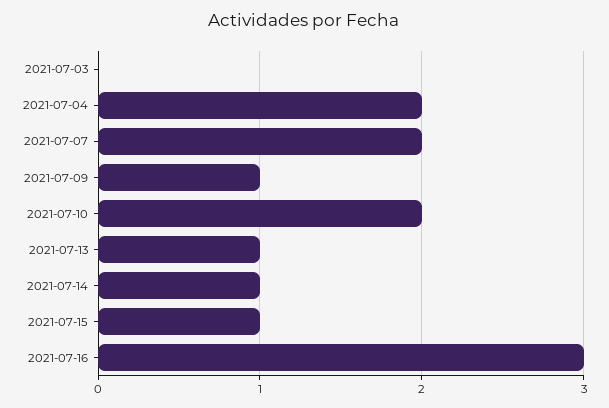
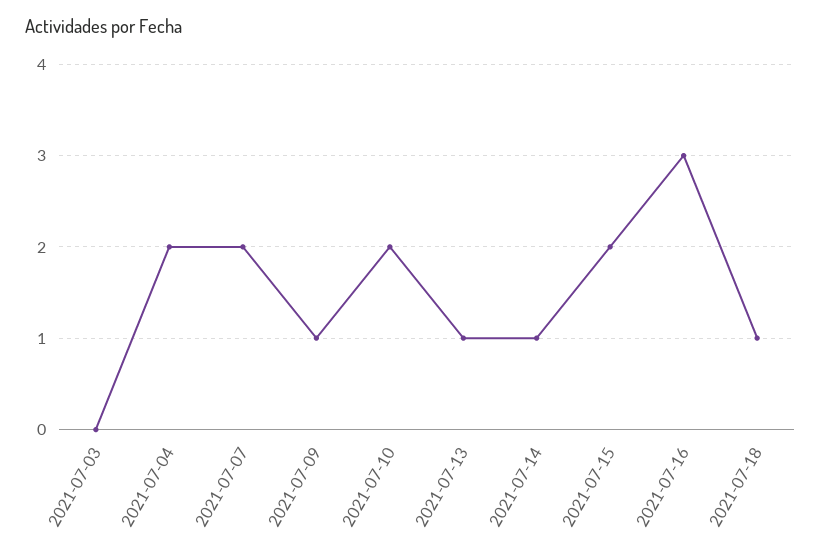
2021-07-15: 1 -> 2
2021-07-18: none -> 1

